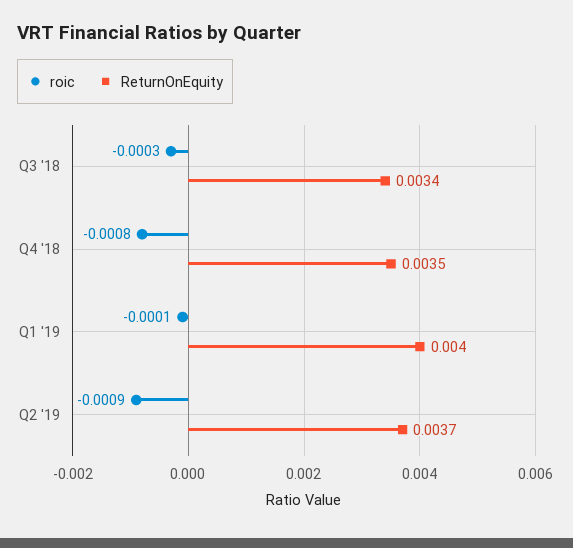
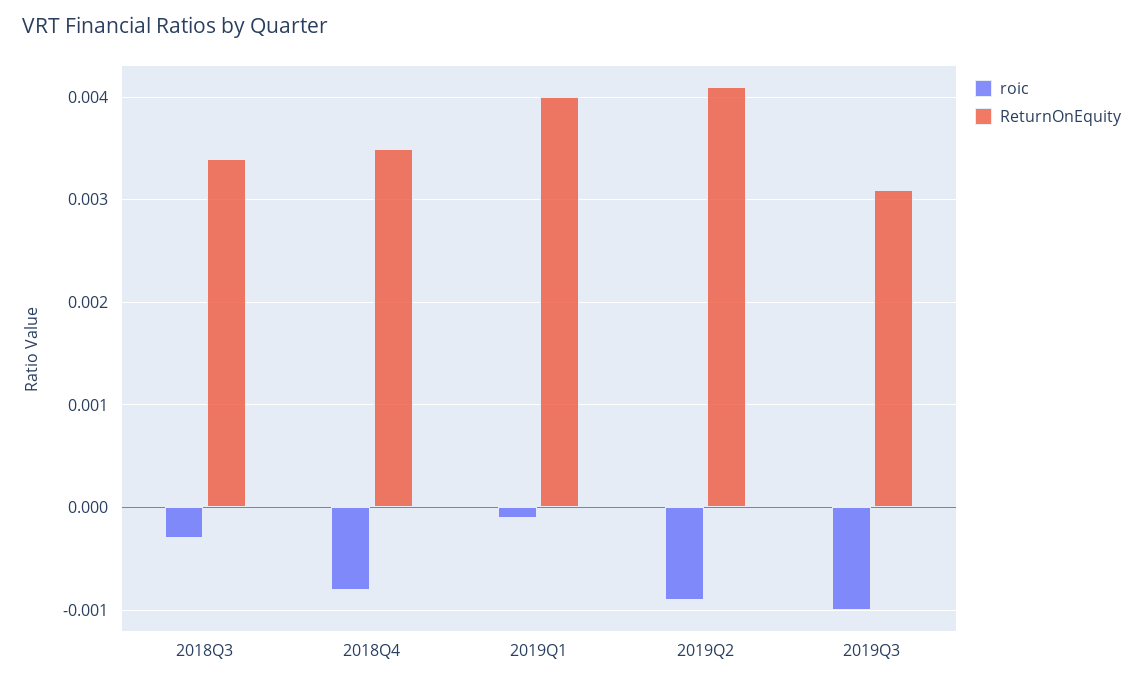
ReturnOnEquity, Q2 '19: 0.0037 -> 0.0041
roic, 2019Q3: none -> -0.001
ReturnOnEquity, 2019Q3: none -> 0.0031

